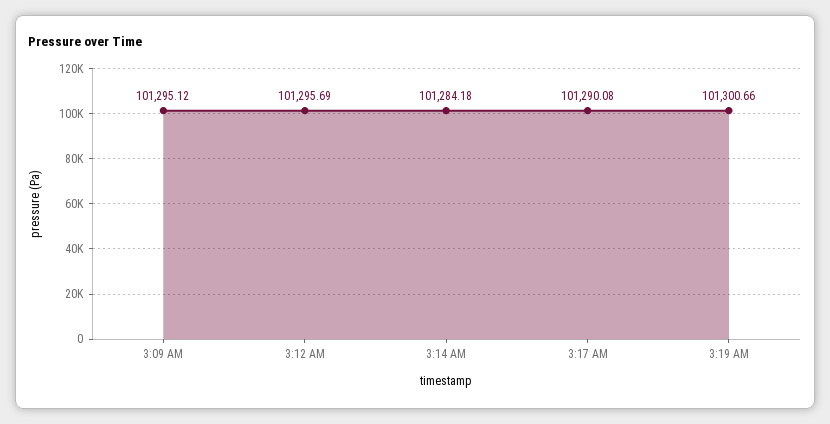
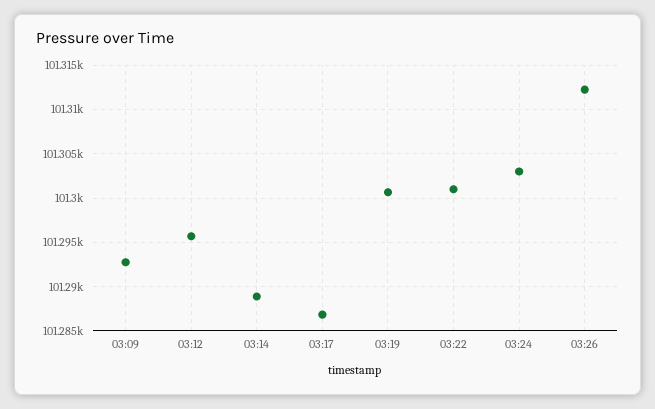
3:09 AM: 101295.12 -> 101293
3:14 AM: 101284.18 -> 101289
3:17 AM: 101290.08 -> 101287
03:22: none -> 101301
03:24: none -> 101303
03:26: none -> 101312

